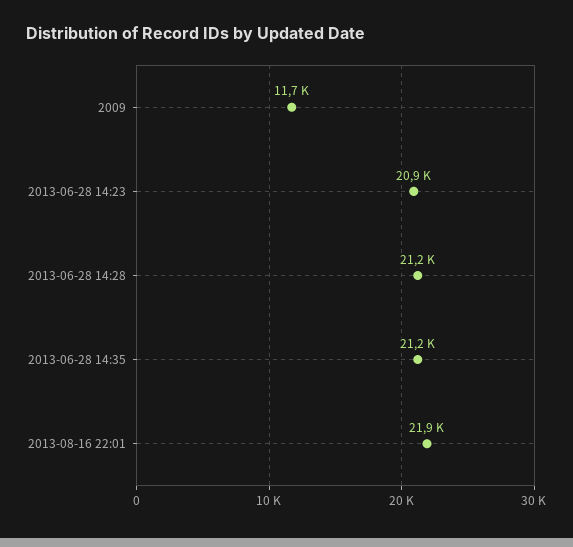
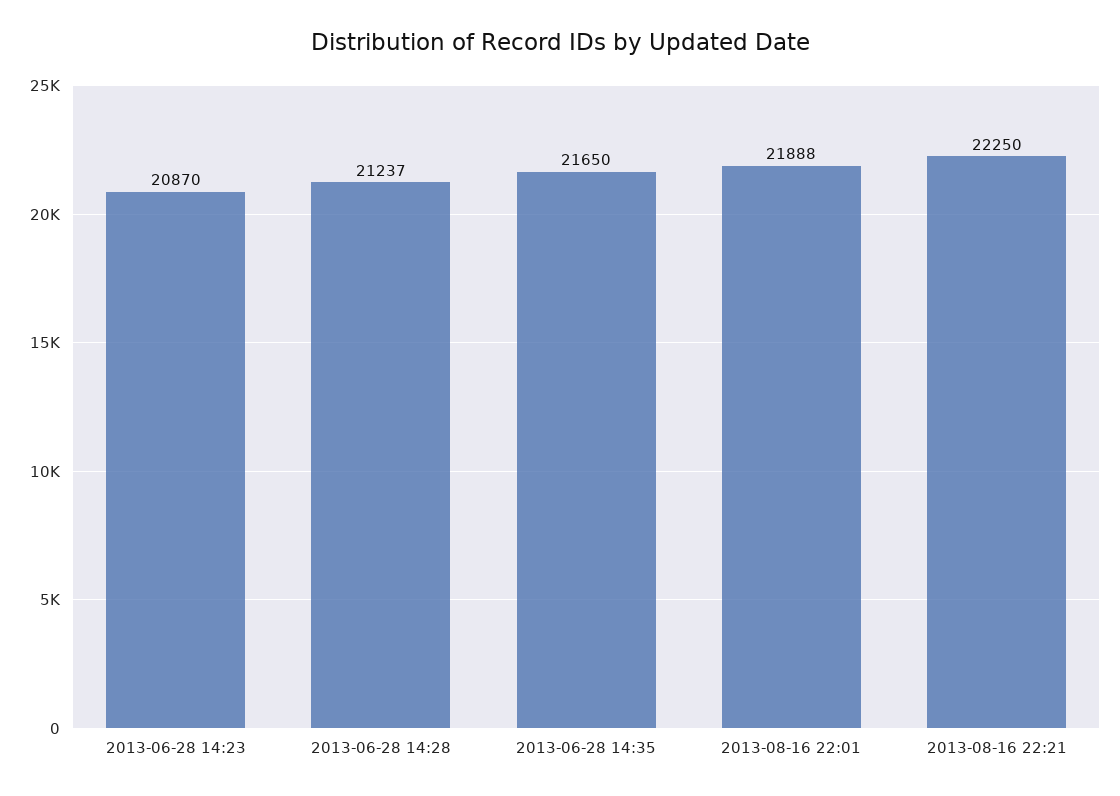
2009: 11700 -> none
2013-06-28 14:35: 21200 -> 21650
2013-08-16 22:21: none -> 22250

